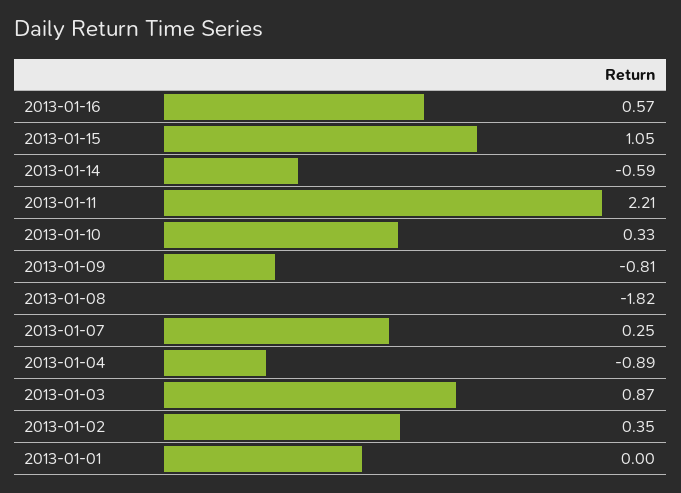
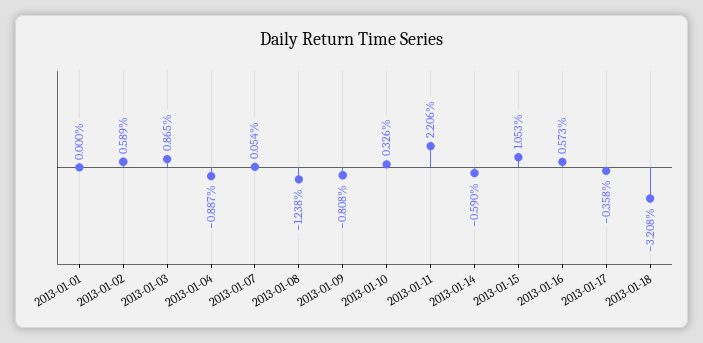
2013-01-08: -1.82 -> -1.238
2013-01-07: 0.25 -> 0.054
2013-01-02: 0.35 -> 0.589
2013-01-17: none -> -0.358
2013-01-18: none -> -3.208

